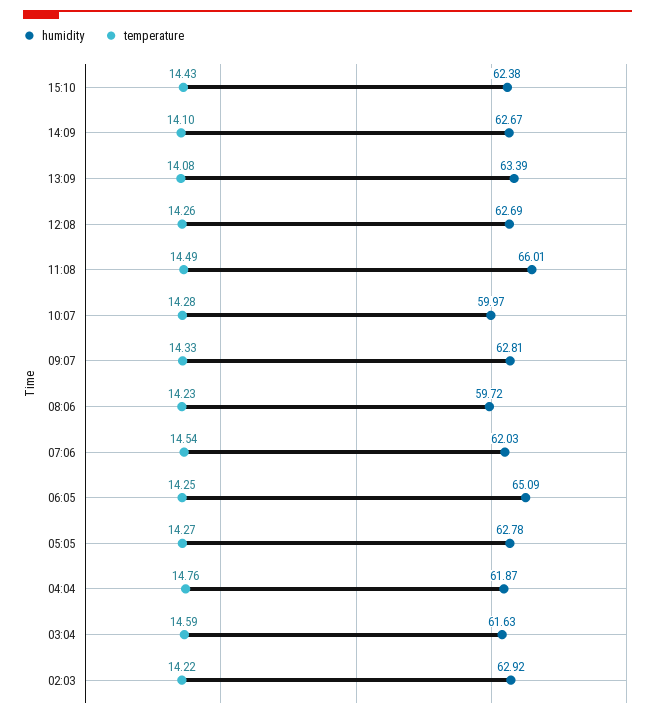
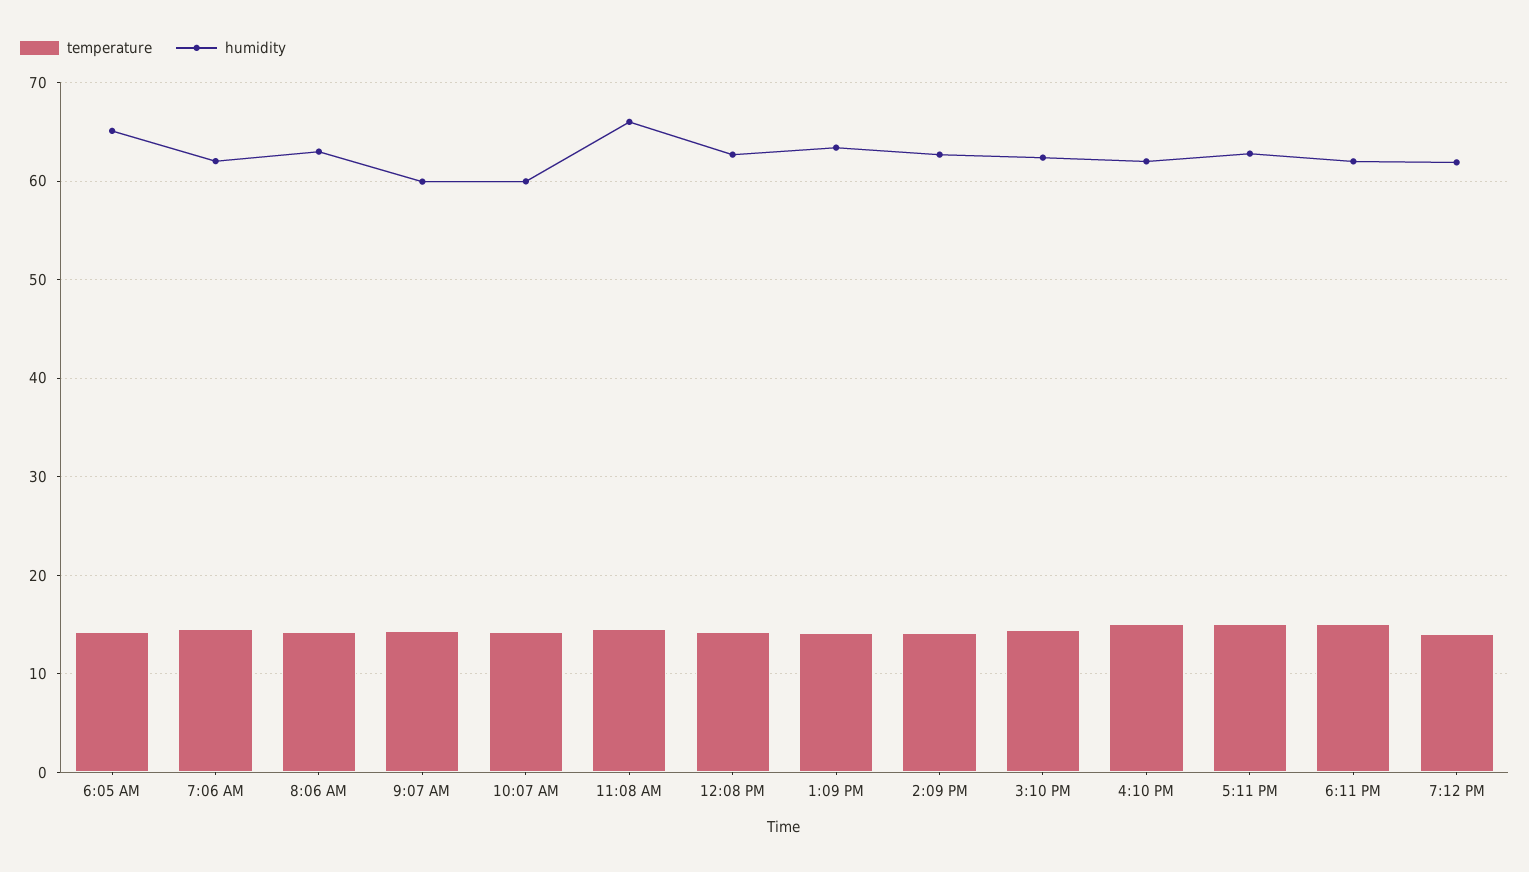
humidity, 09:07: 62.81 -> 60
humidity, 08:06: 59.72 -> 63
humidity, 05:05: 62.78 -> none
temperature, 05:05: 14.27 -> none
humidity, 04:04: 61.87 -> none
temperature, 04:04: 14.76 -> none
humidity, 03:04: 61.63 -> none
temperature, 03:04: 14.59 -> none
humidity, 02:03: 62.92 -> none
temperature, 02:03: 14.22 -> none
temperature, 4:10 PM: none -> 15
humidity, 4:10 PM: none -> 62
temperature, 5:11 PM: none -> 15
humidity, 5:11 PM: none -> 63
temperature, 6:11 PM: none -> 15
humidity, 6:11 PM: none -> 62
temperature, 7:12 PM: none -> 14
humidity, 7:12 PM: none -> 62

